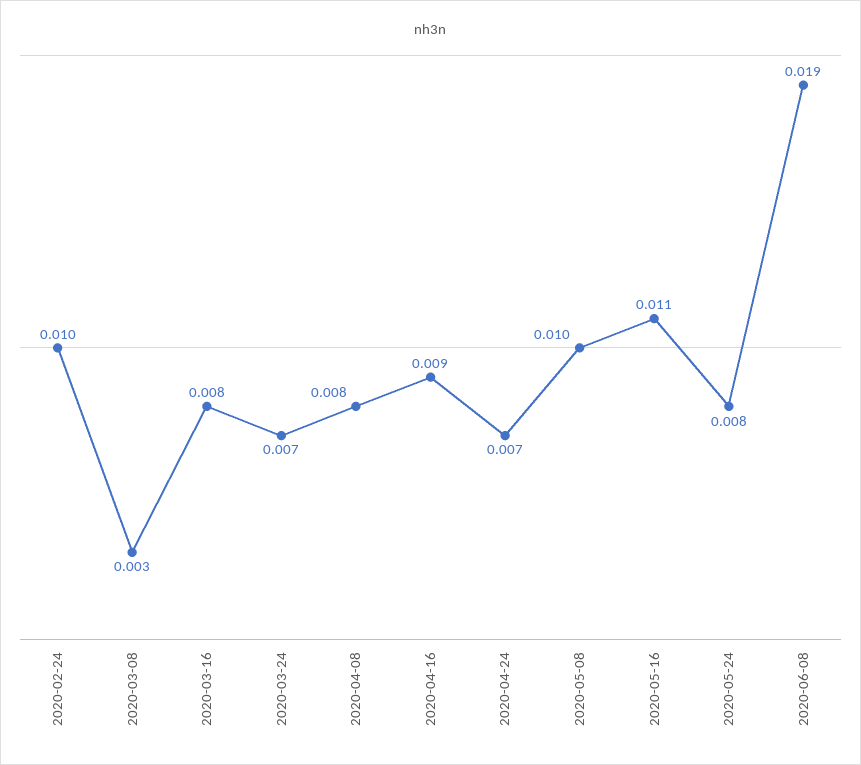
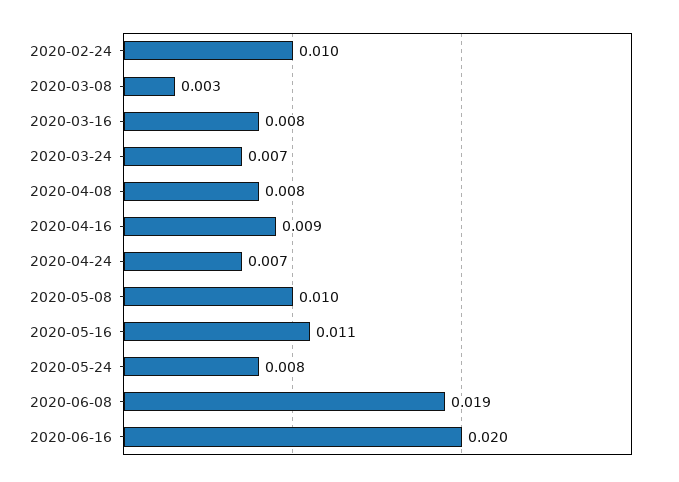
2020-06-16: none -> 0.02

